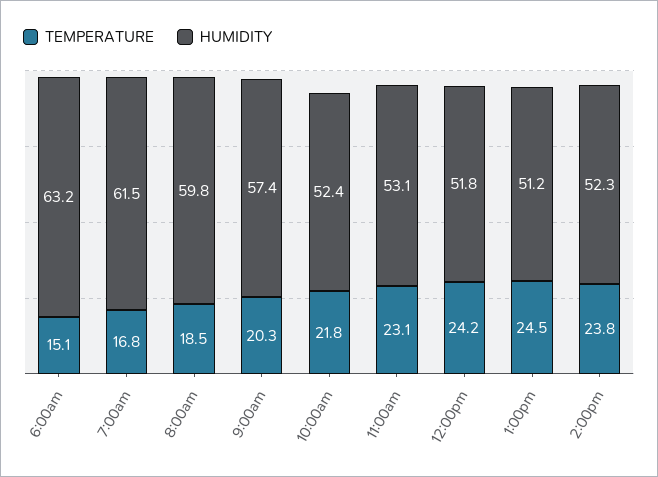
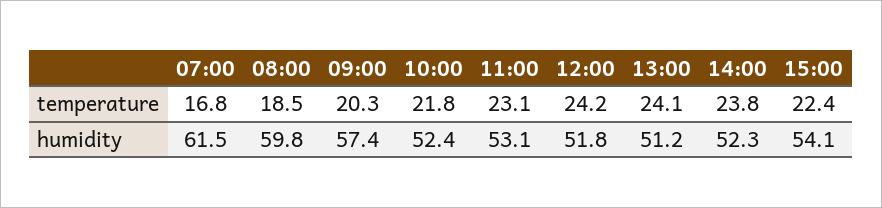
TEMPERATURE, 6:00am: 15.1 -> none
HUMIDITY, 6:00am: 63.2 -> none
TEMPERATURE, 1:00pm: 24.5 -> 24.1
TEMPERATURE, 15:00: none -> 22.4
HUMIDITY, 15:00: none -> 54.1

